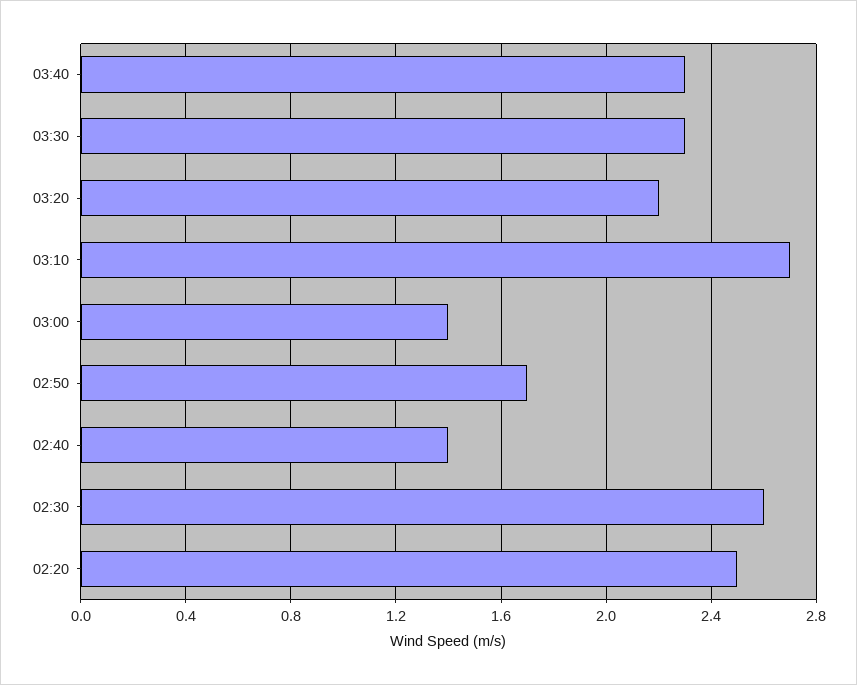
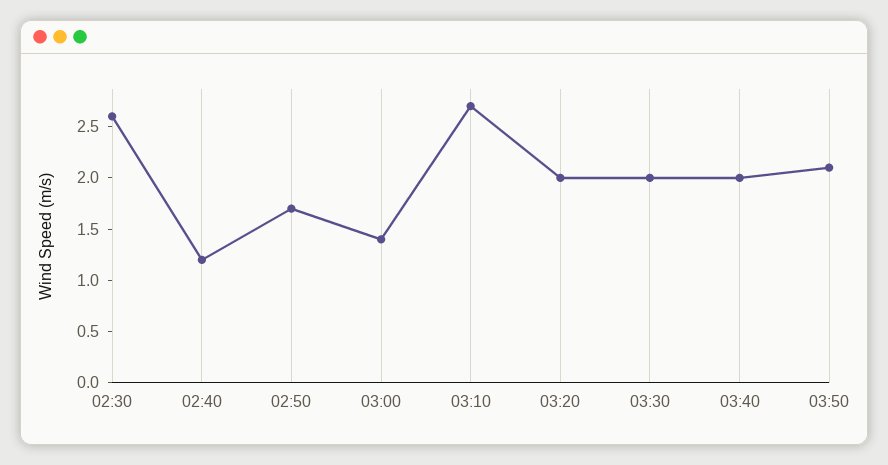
03:40: 2.3 -> 2
03:30: 2.3 -> 2
03:20: 2.2 -> 2
02:40: 1.4 -> 1.2
02:20: 2.5 -> none
03:50: none -> 2.1

